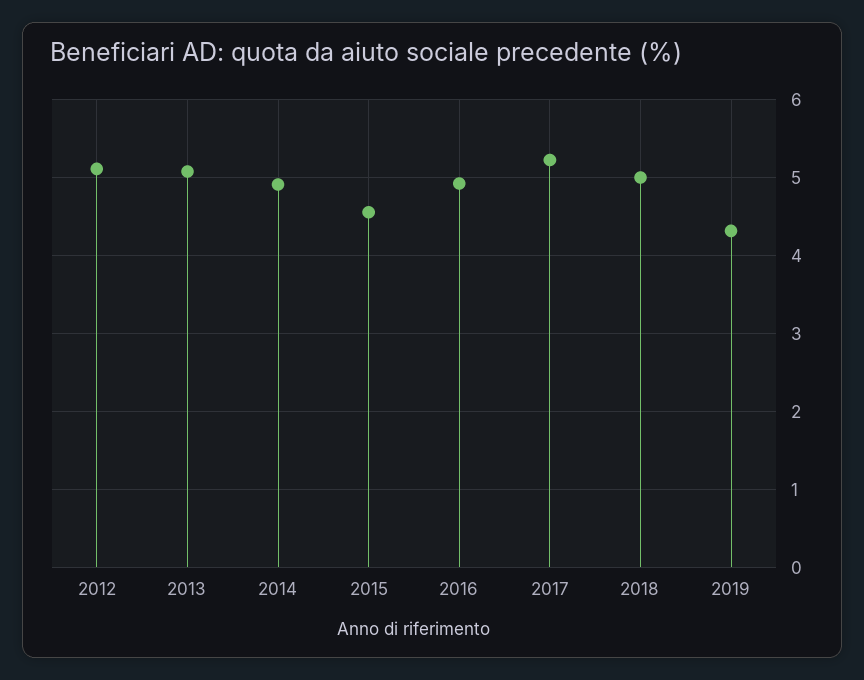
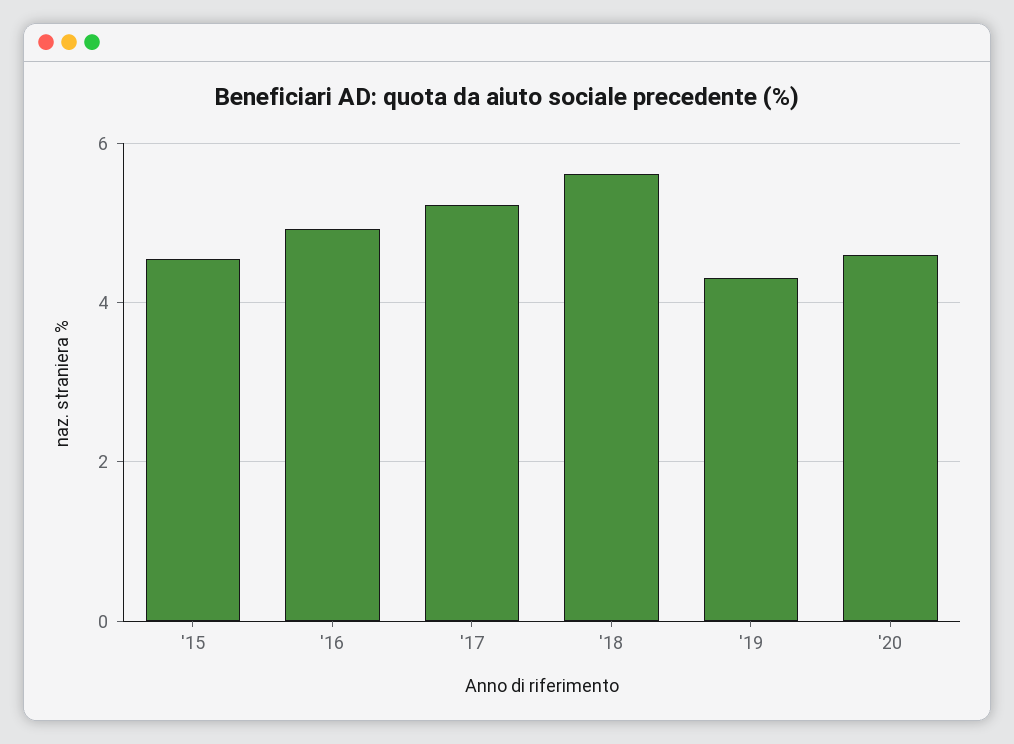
2012: 5.1 -> none
2013: 5.1 -> none
2014: 4.9 -> none
2018: 5 -> 5.6
'20: none -> 4.6

